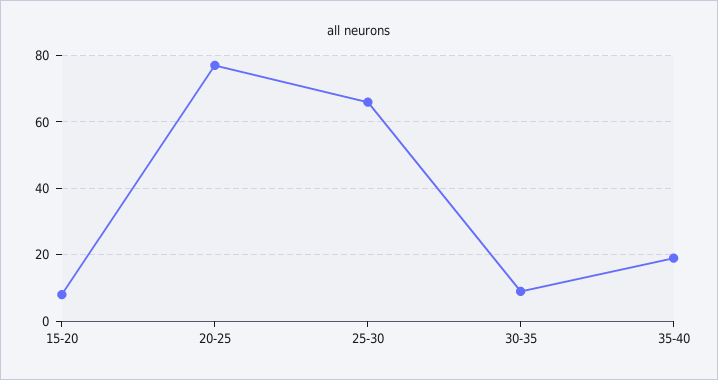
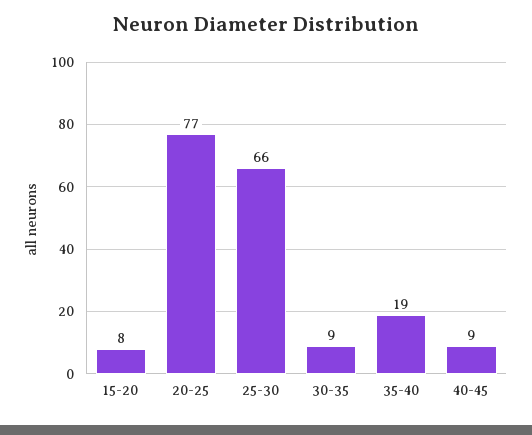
40-45: none -> 9

